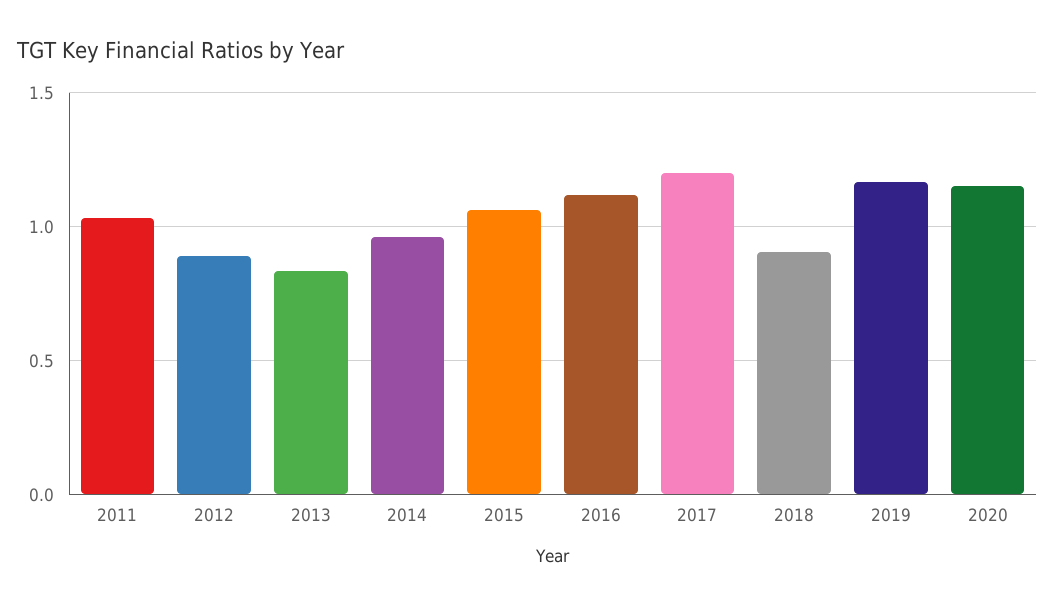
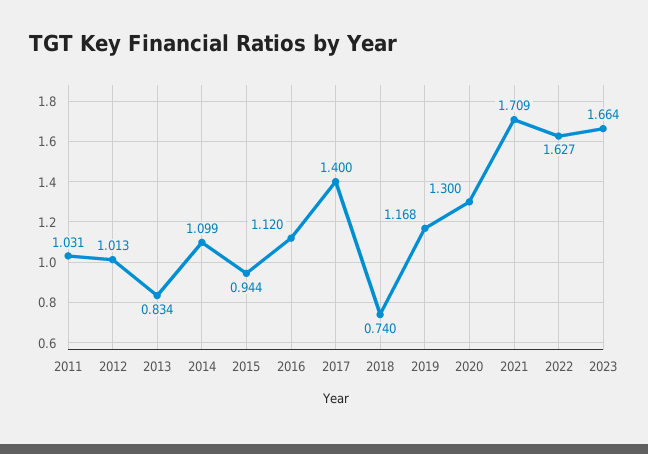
2012: 0.9 -> 1.013
2014: 0.95 -> 1.099
2015: 1.05 -> 0.944
2017: 1.2 -> 1.4
2018: 0.9 -> 0.74
2020: 1.15 -> 1.3
2021: none -> 1.709
2022: none -> 1.627
2023: none -> 1.664

